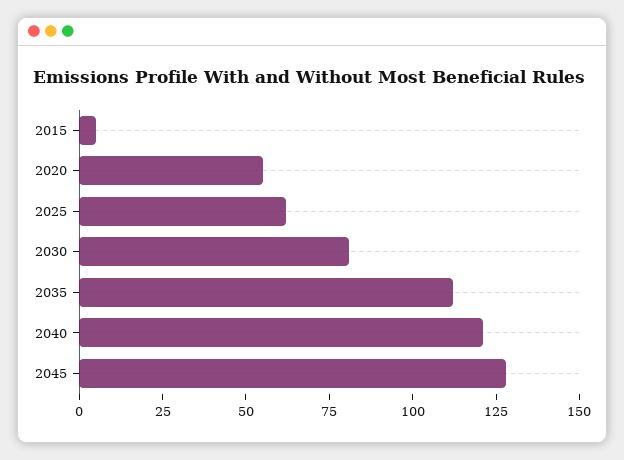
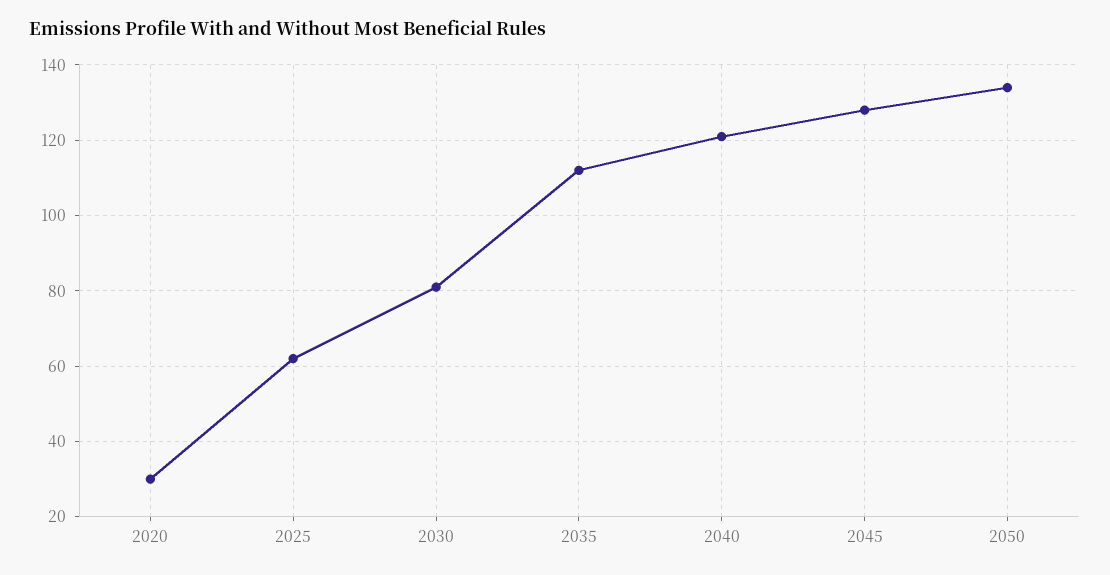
2015: 5 -> none
2020: 55 -> 30
2050: none -> 135

